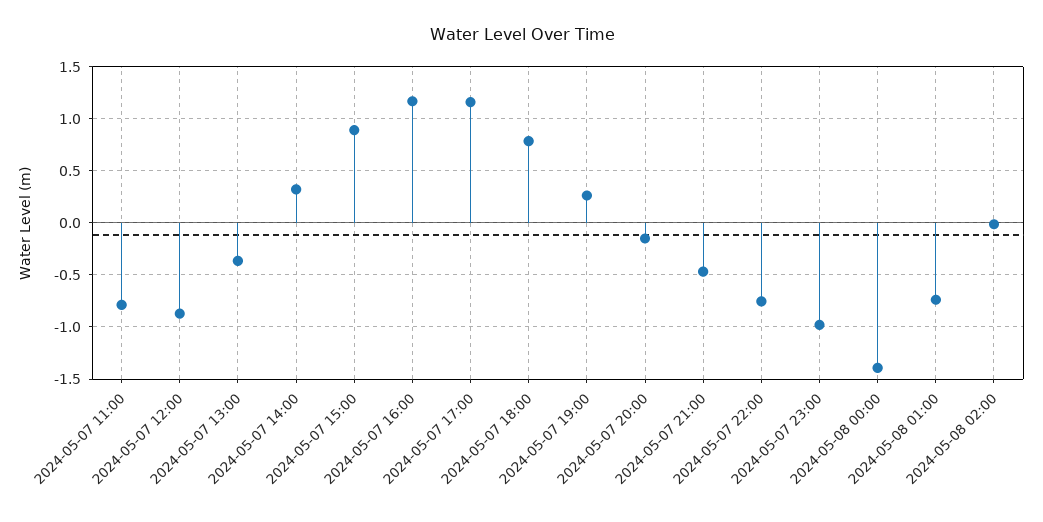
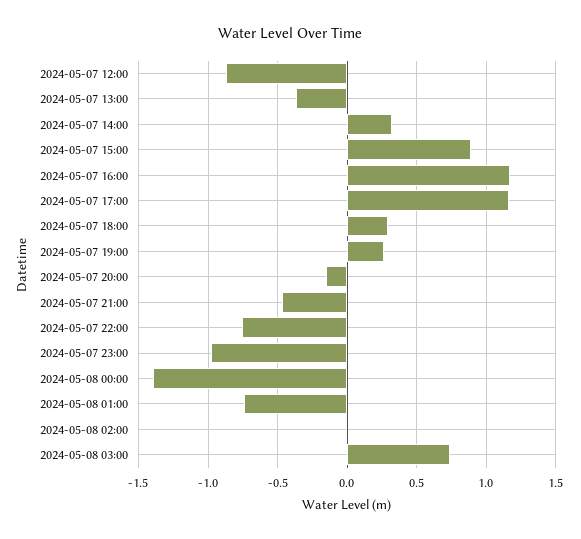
2024-05-07 11:00: -0.8 -> none
2024-05-07 18:00: 0.8 -> 0.3
2024-05-08 03:00: none -> 0.75

